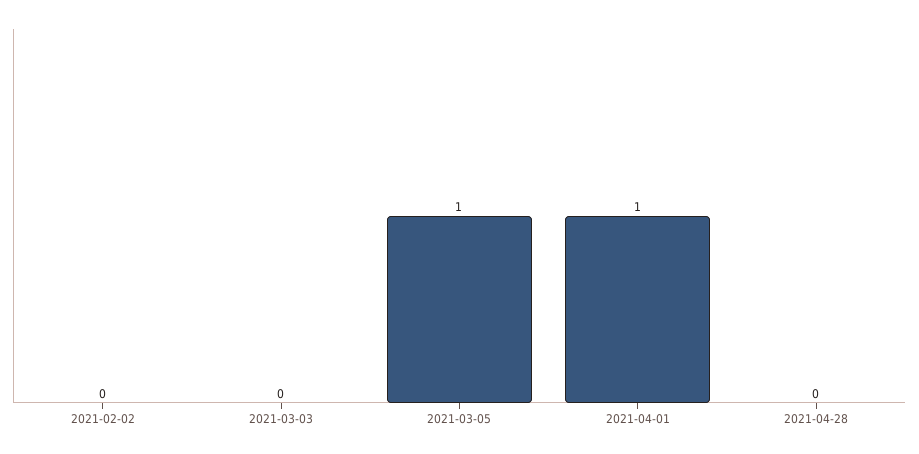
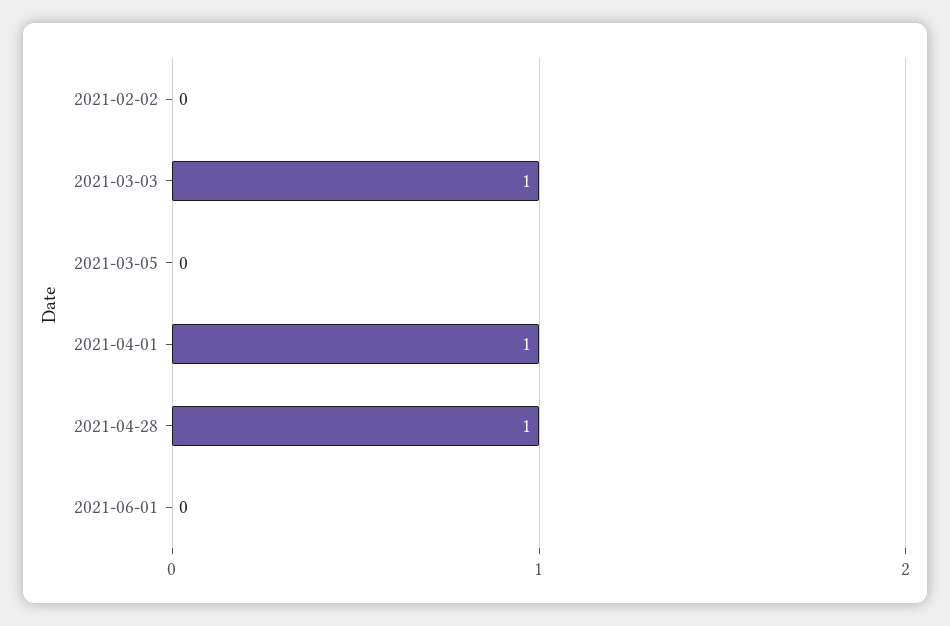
2021-03-03: 0 -> 1
2021-03-05: 1 -> 0
2021-04-28: 0 -> 1
2021-06-01: none -> 0

